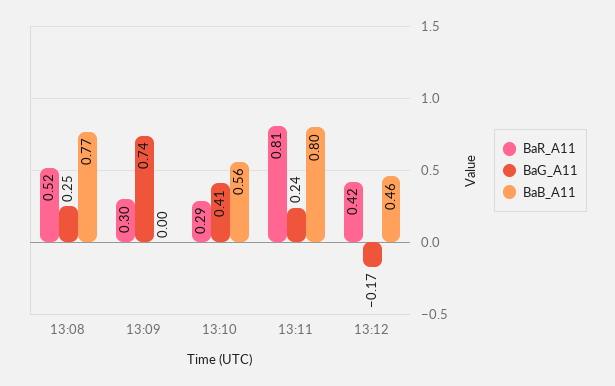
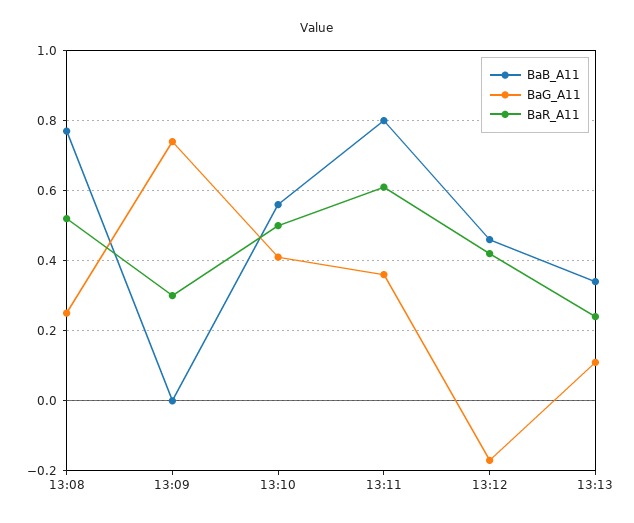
BaR_A11, 13:10: 0.29 -> 0.5
BaR_A11, 13:11: 0.81 -> 0.6
BaG_A11, 13:11: 0.24 -> 0.35
BaB_A11, 13:13: none -> 0.35
BaG_A11, 13:13: none -> 0.1
BaR_A11, 13:13: none -> 0.25

